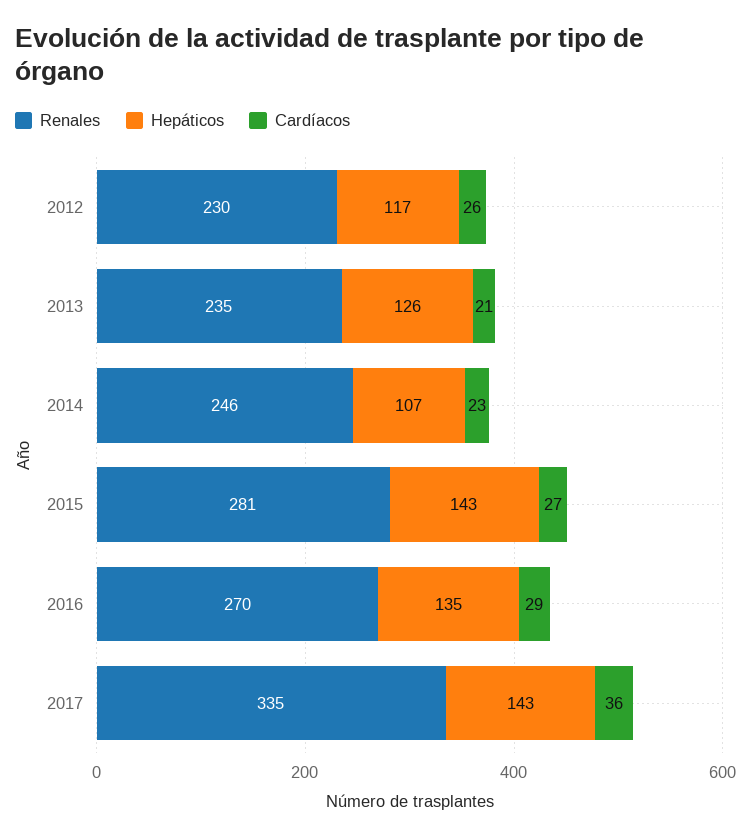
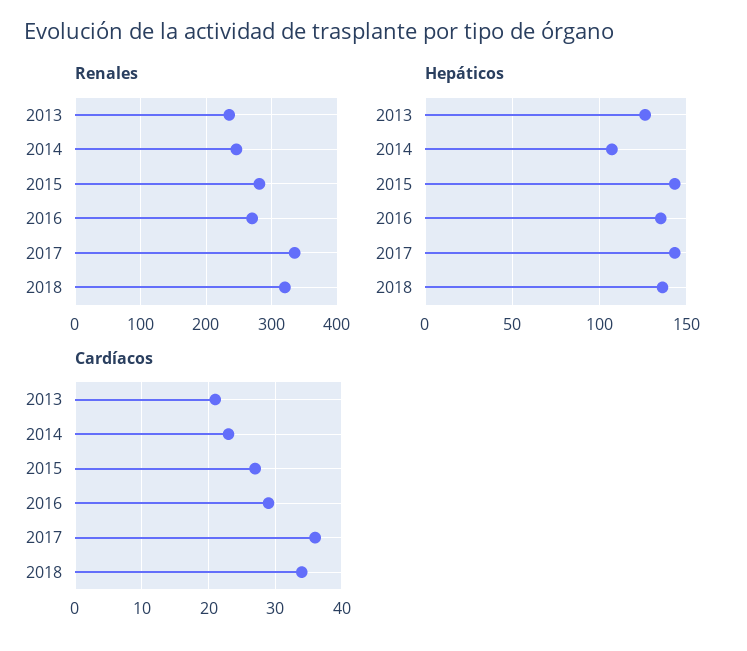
Renales, 2012: 230 -> none
Hepáticos, 2012: 117 -> none
Cardíacos, 2012: 26 -> none
Renales, 2018: none -> 320
Hepáticos, 2018: none -> 135
Cardíacos, 2018: none -> 34

